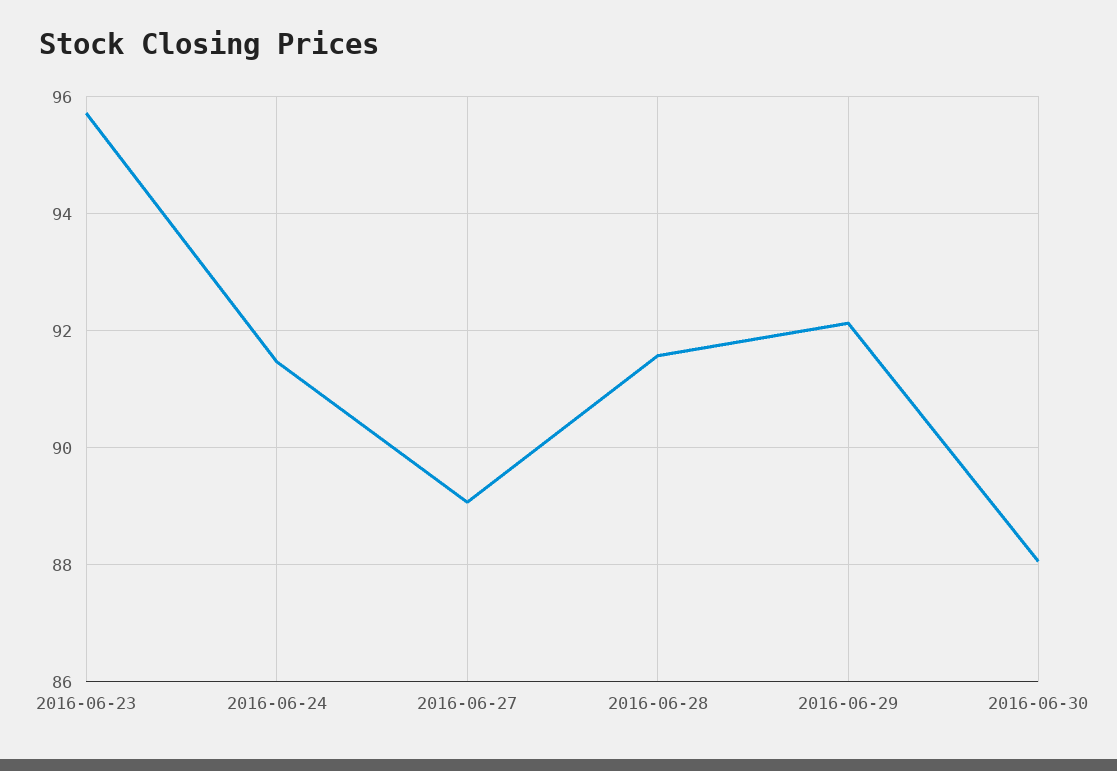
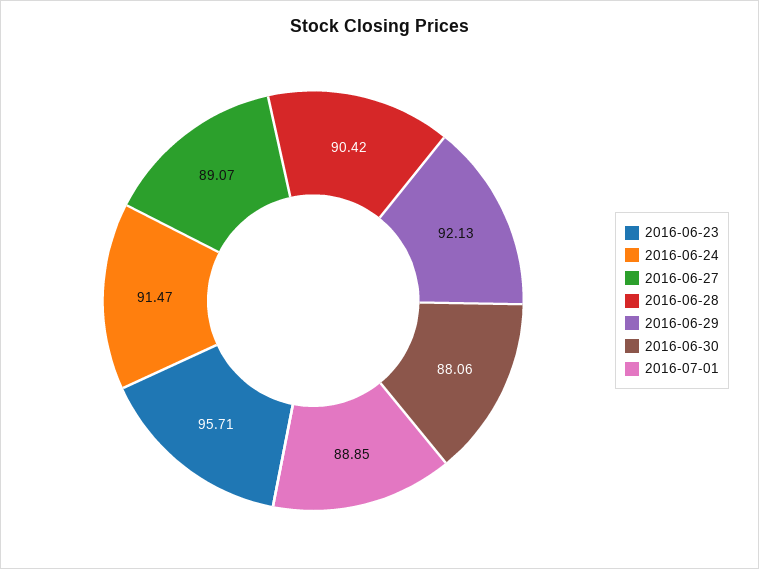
2016-06-28: 91.6 -> 90.42
2016-07-01: none -> 88.85

